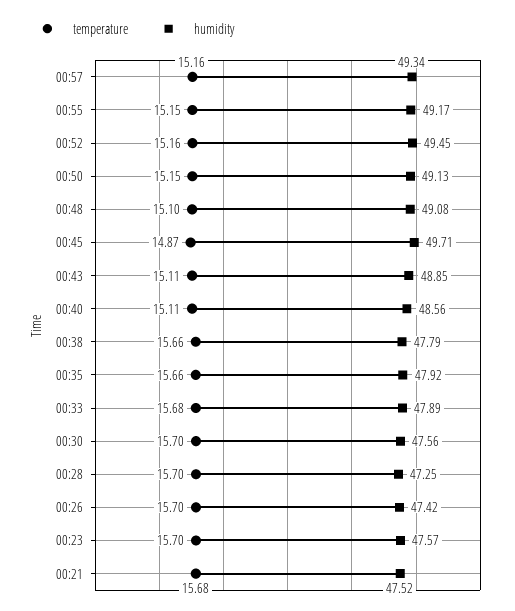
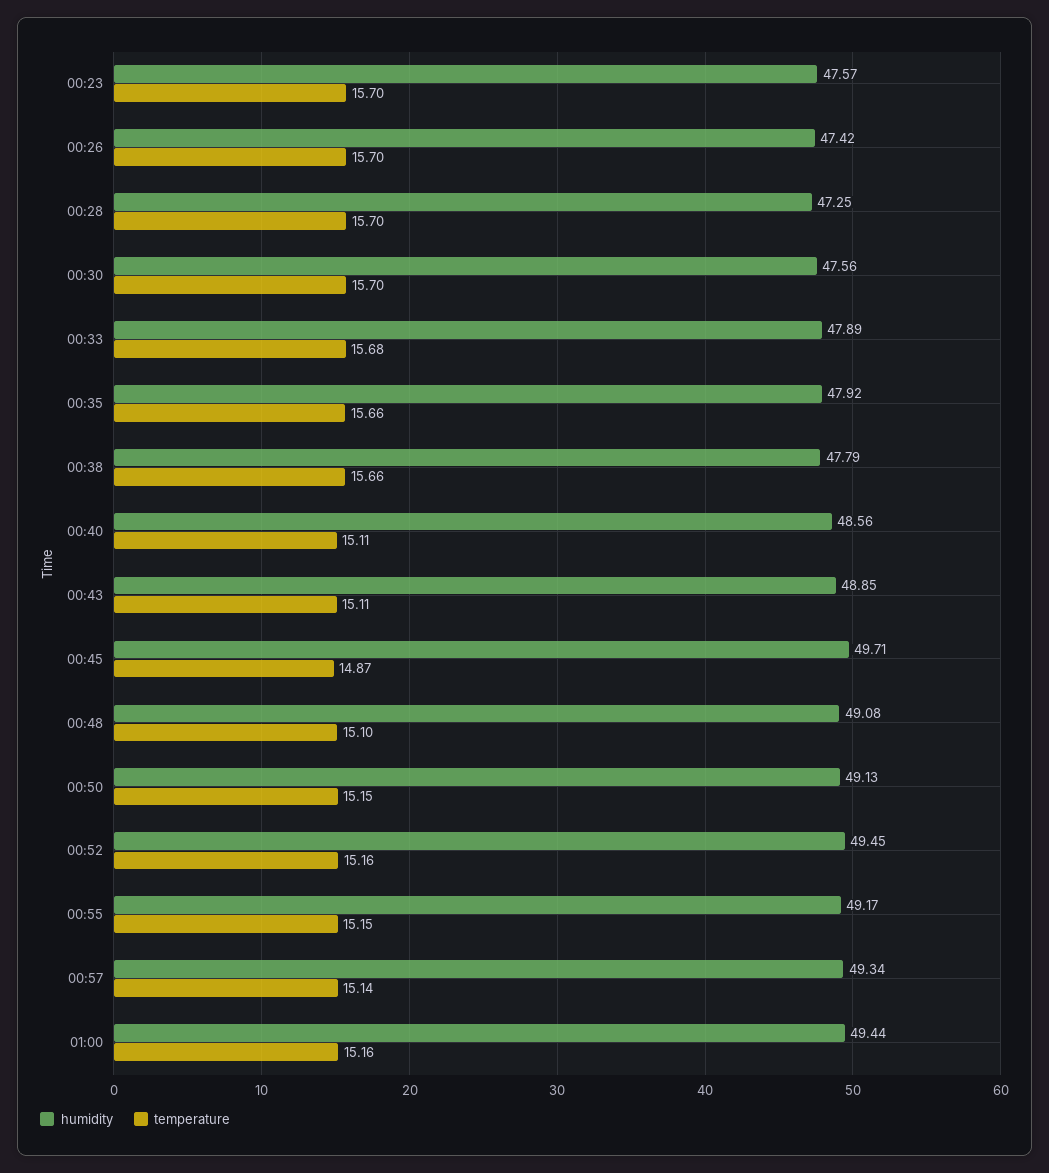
temperature, 00:57: 15.16 -> 15.14
temperature, 00:21: 15.68 -> none
humidity, 00:21: 47.52 -> none
humidity, 01:00: none -> 49.44
temperature, 01:00: none -> 15.16

